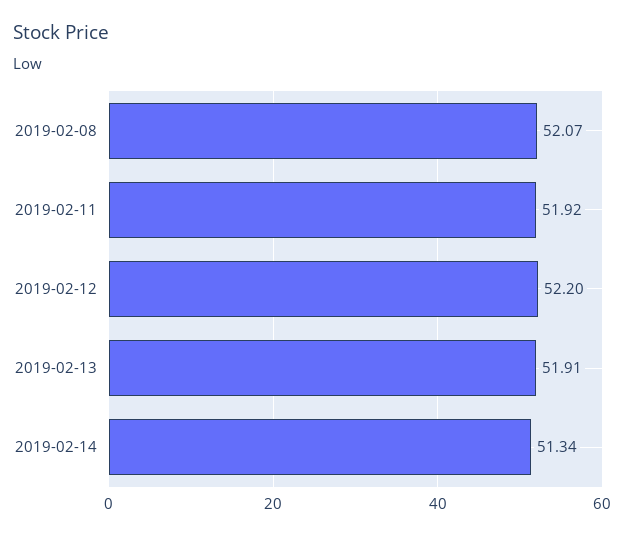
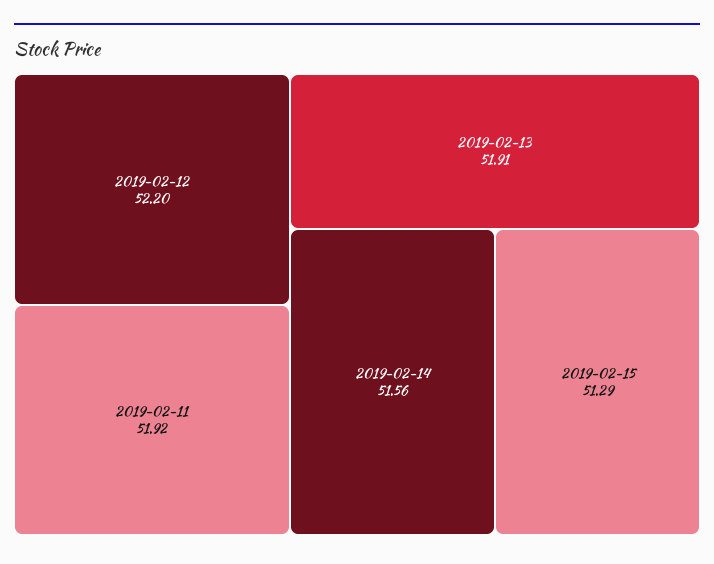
2019-02-08: 52.07 -> none
2019-02-14: 51.34 -> 51.56
2019-02-15: none -> 51.29

